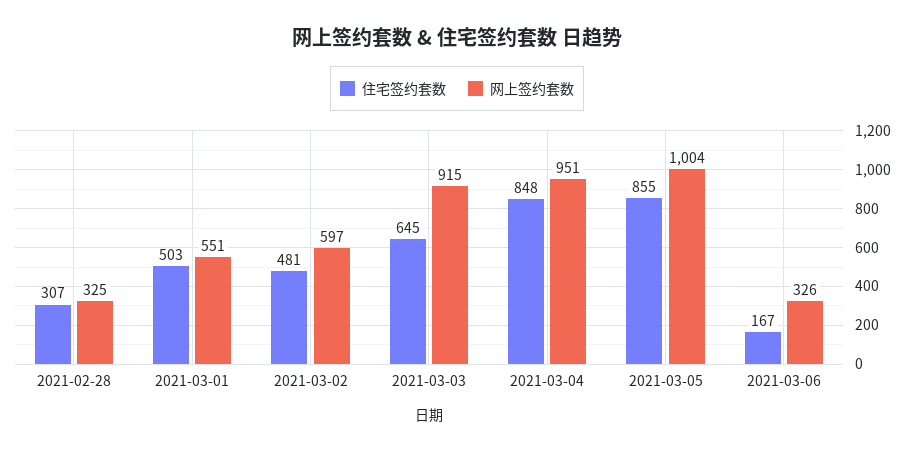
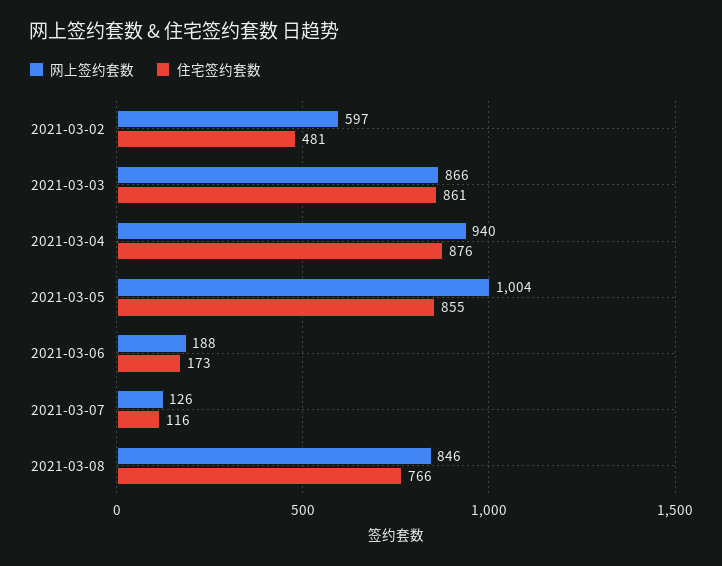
住宅签约套数, 2021-02-28: 307 -> none
网上签约套数, 2021-02-28: 325 -> none
住宅签约套数, 2021-03-01: 503 -> none
网上签约套数, 2021-03-01: 551 -> none
住宅签约套数, 2021-03-03: 645 -> 861
网上签约套数, 2021-03-03: 915 -> 866
住宅签约套数, 2021-03-04: 848 -> 876
网上签约套数, 2021-03-04: 951 -> 940
住宅签约套数, 2021-03-06: 167 -> 173
网上签约套数, 2021-03-06: 326 -> 188
网上签约套数, 2021-03-07: none -> 126
住宅签约套数, 2021-03-07: none -> 116
网上签约套数, 2021-03-08: none -> 846
住宅签约套数, 2021-03-08: none -> 766

